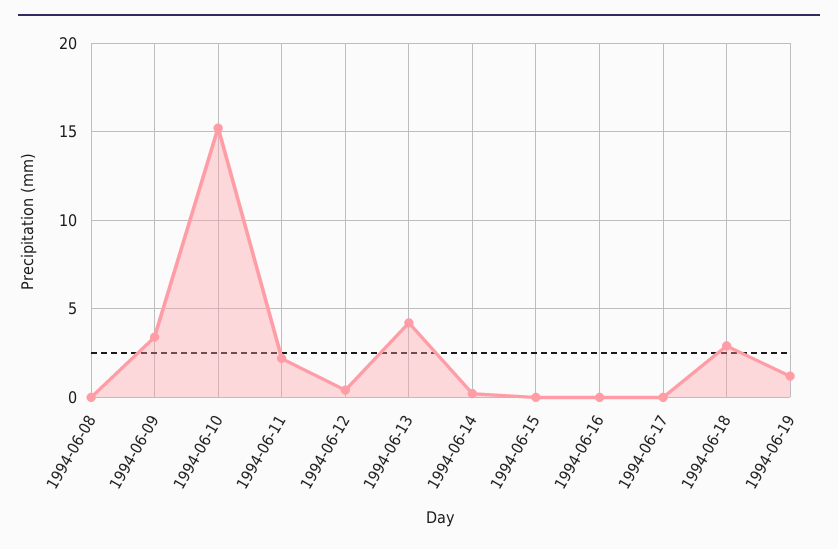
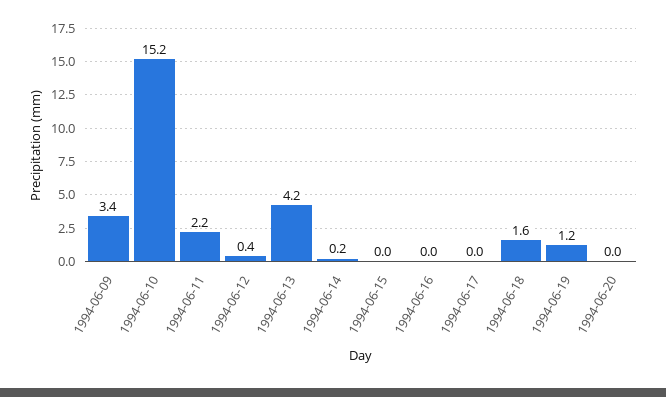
1994-06-08: 0 -> none
1994-06-18: 3 -> 1.6
1994-06-20: none -> 0

